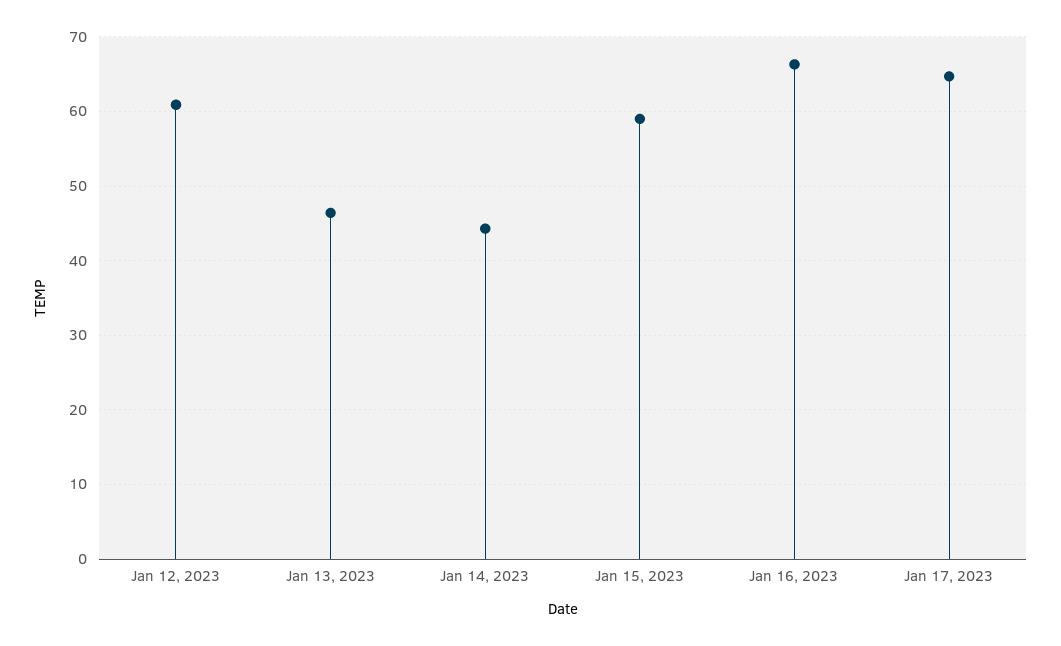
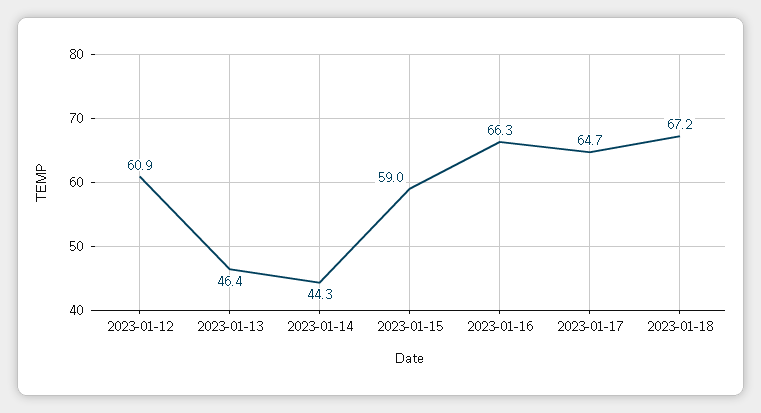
2023-01-18: none -> 67.2

